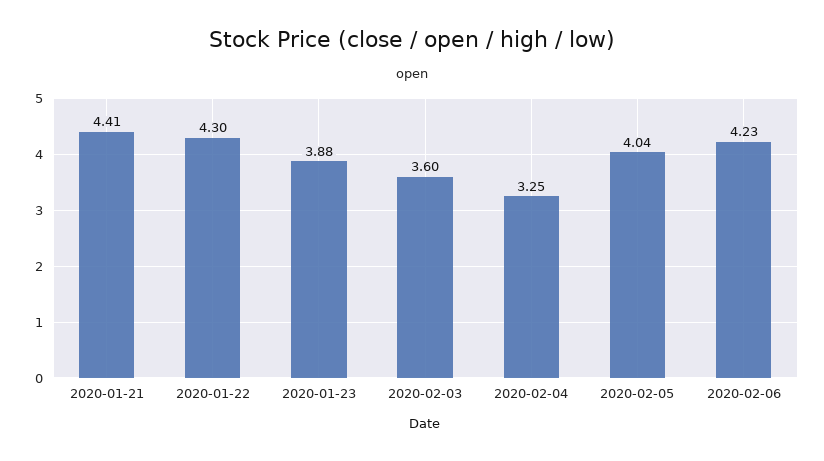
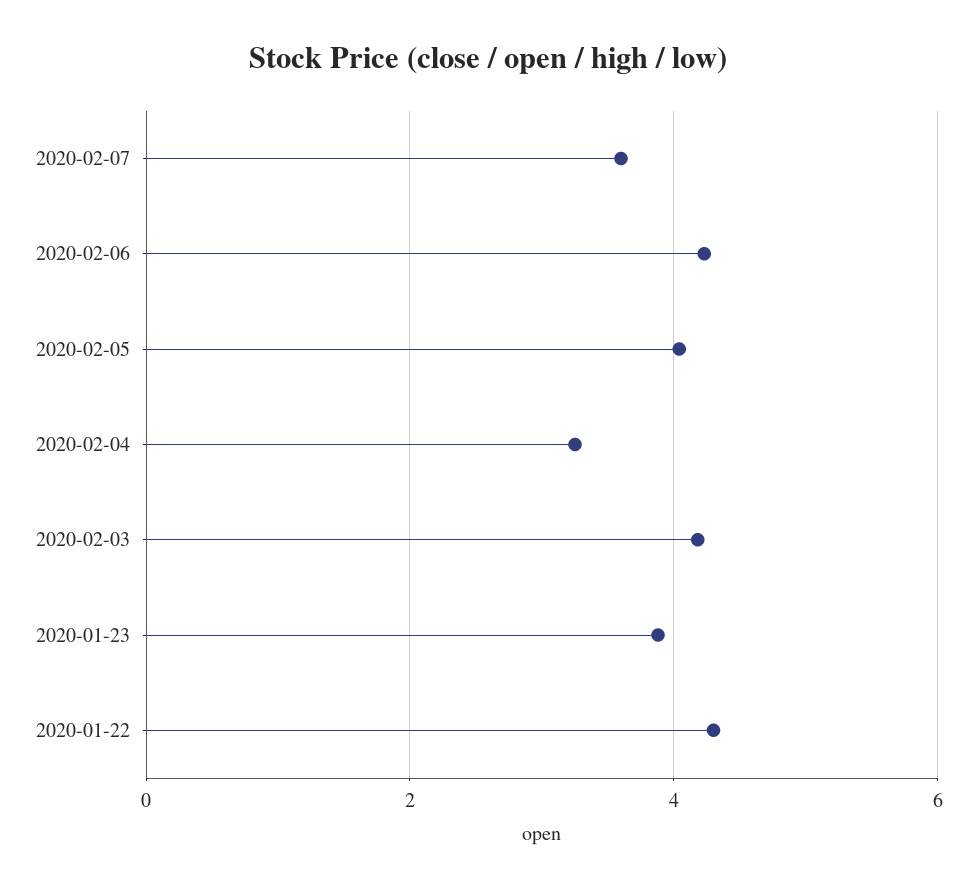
2020-01-21: 4.41 -> none
2020-02-03: 3.6 -> 4.2
2020-02-07: none -> 3.6

